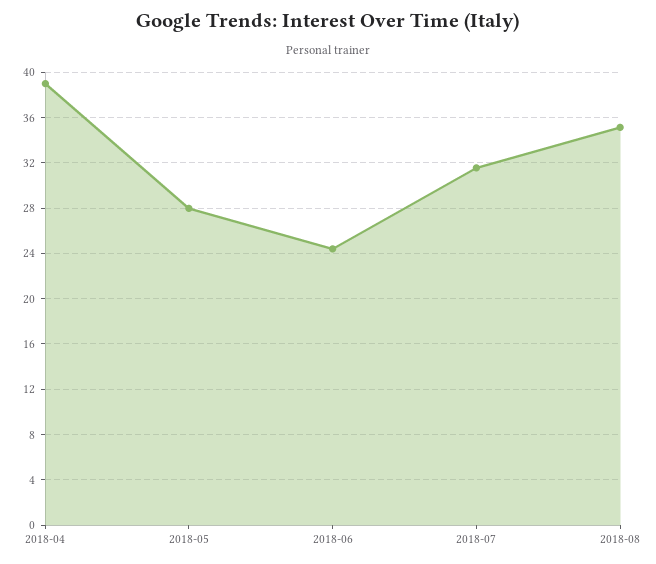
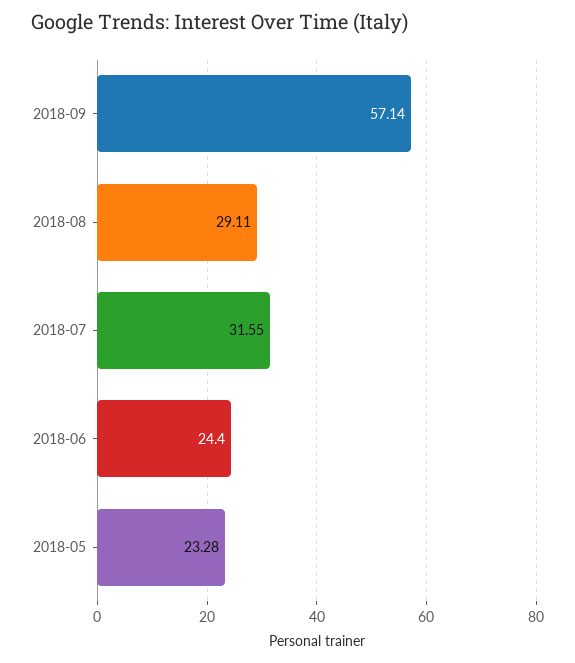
2018-04: 39 -> none
2018-05: 28 -> 23.28
2018-08: 35 -> 29.11
2018-09: none -> 57.14

